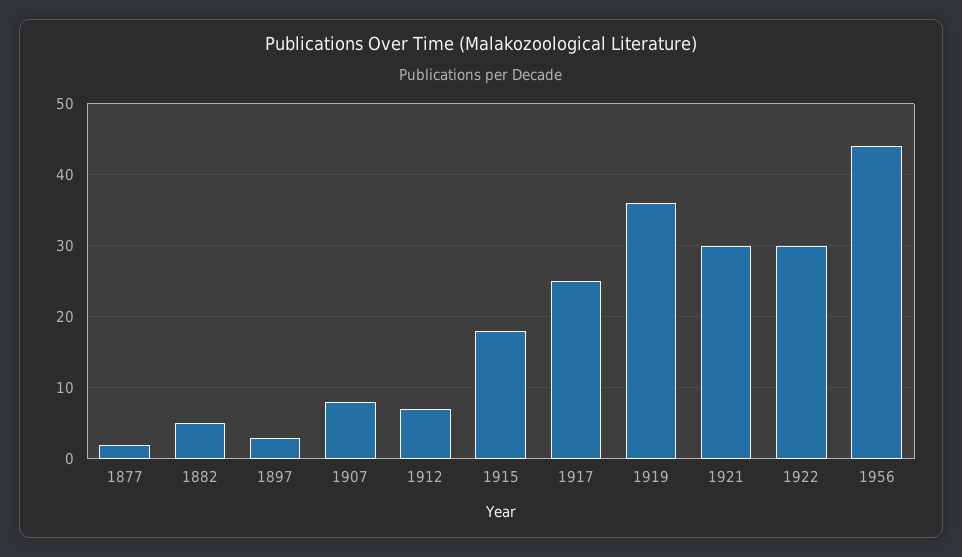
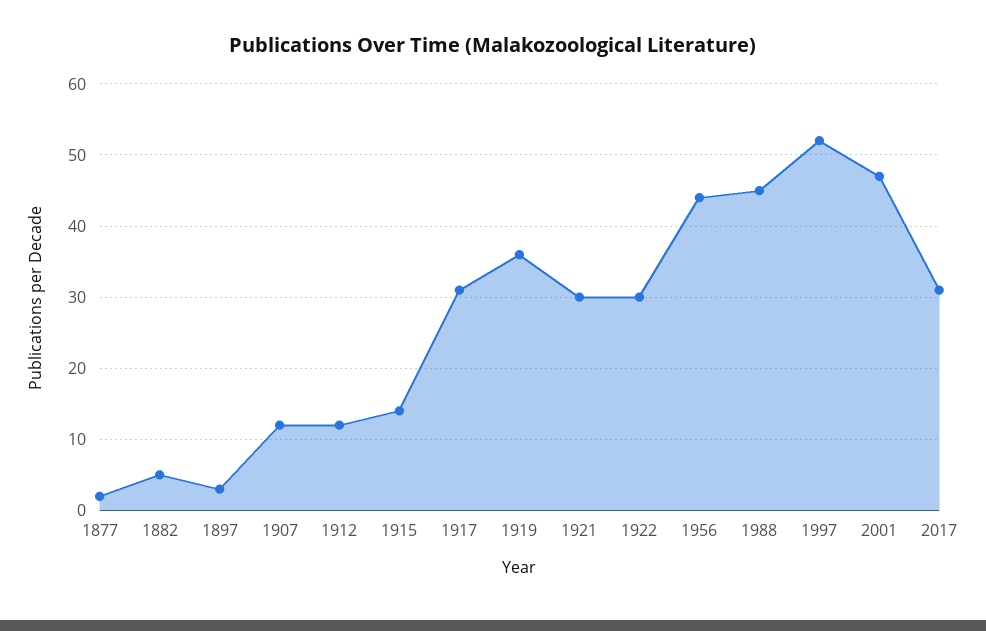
1907: 8 -> 12
1912: 7 -> 12
1915: 18 -> 14
1917: 25 -> 31
1988: none -> 45
1997: none -> 52
2001: none -> 47
2017: none -> 31

